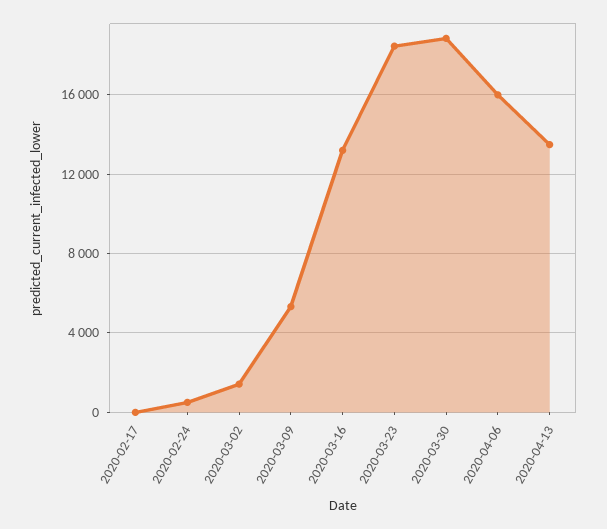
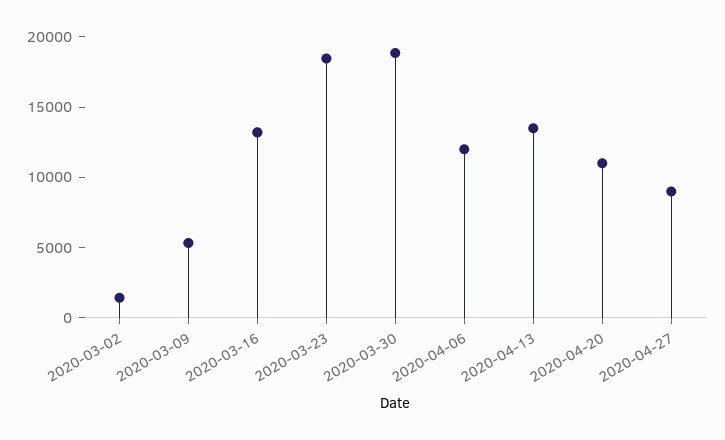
2020-02-17: 0 -> none
2020-02-24: 500 -> none
2020-04-06: 16000 -> 12000
2020-04-20: none -> 11000
2020-04-27: none -> 9000

